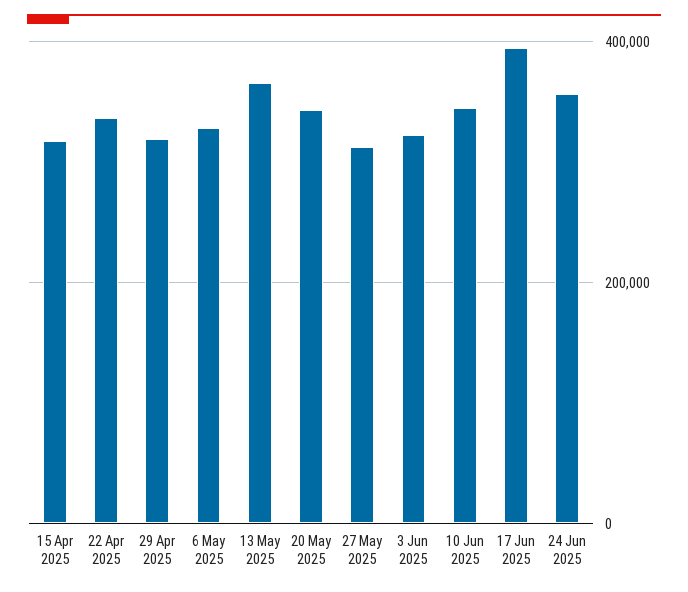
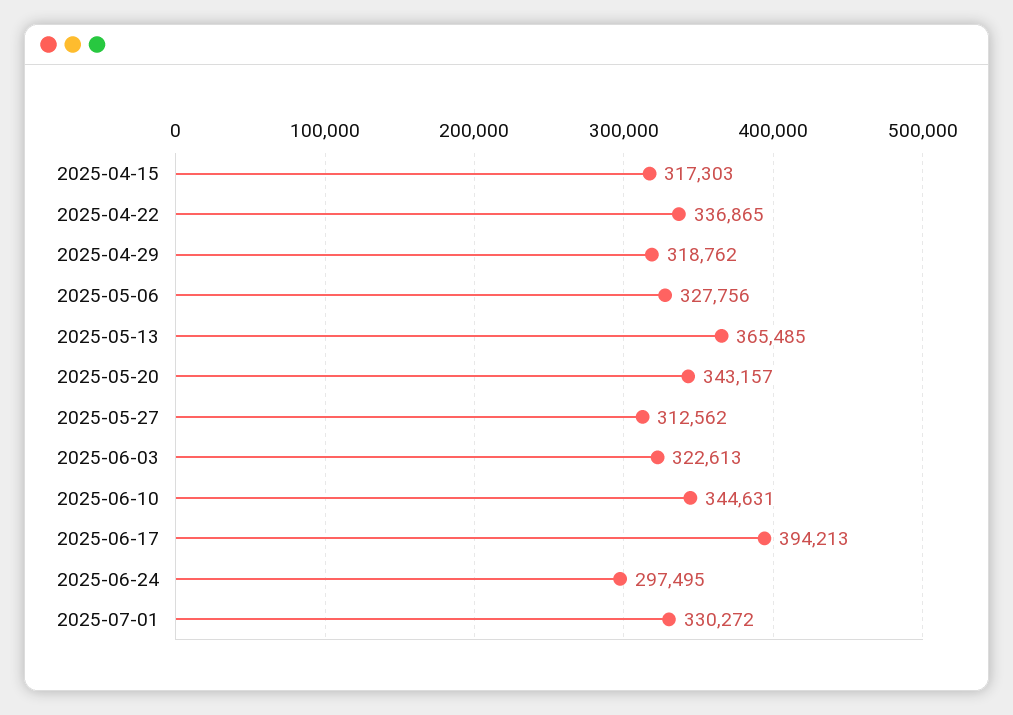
24 Jun 2025: 360000 -> 297495
2025-07-01: none -> 330272

